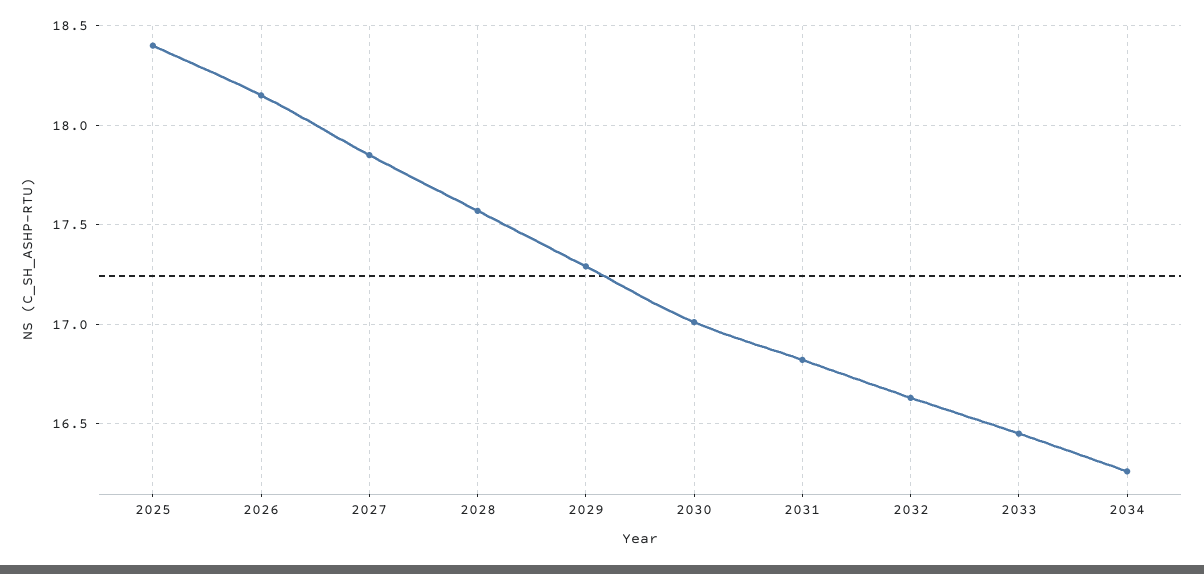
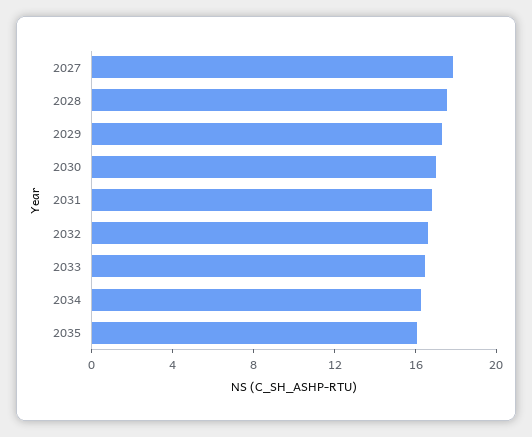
2025: 18.4 -> none
2026: 18.15 -> none
2035: none -> 16

